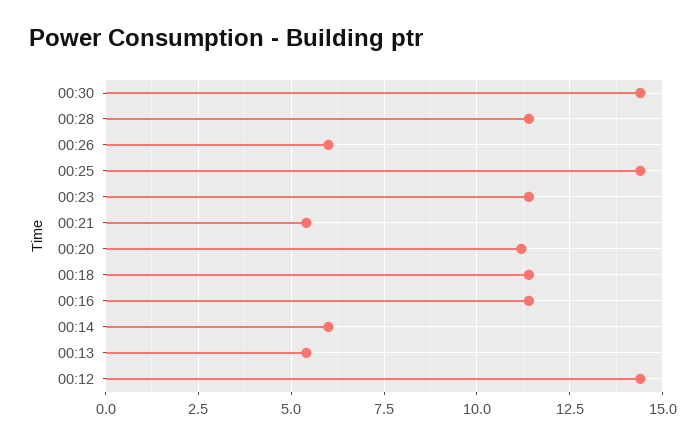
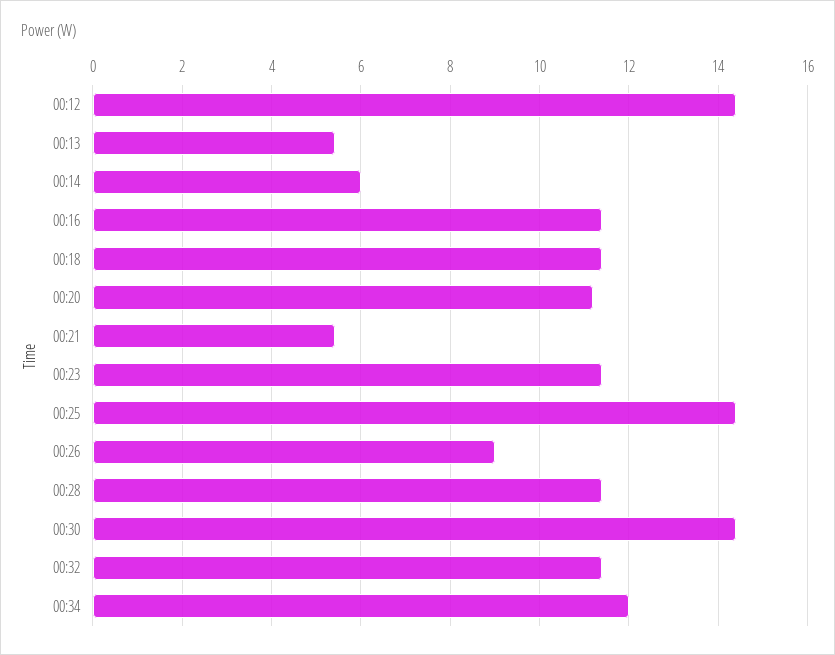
00:26: 6 -> 9
00:32: none -> 11.4
00:34: none -> 12

